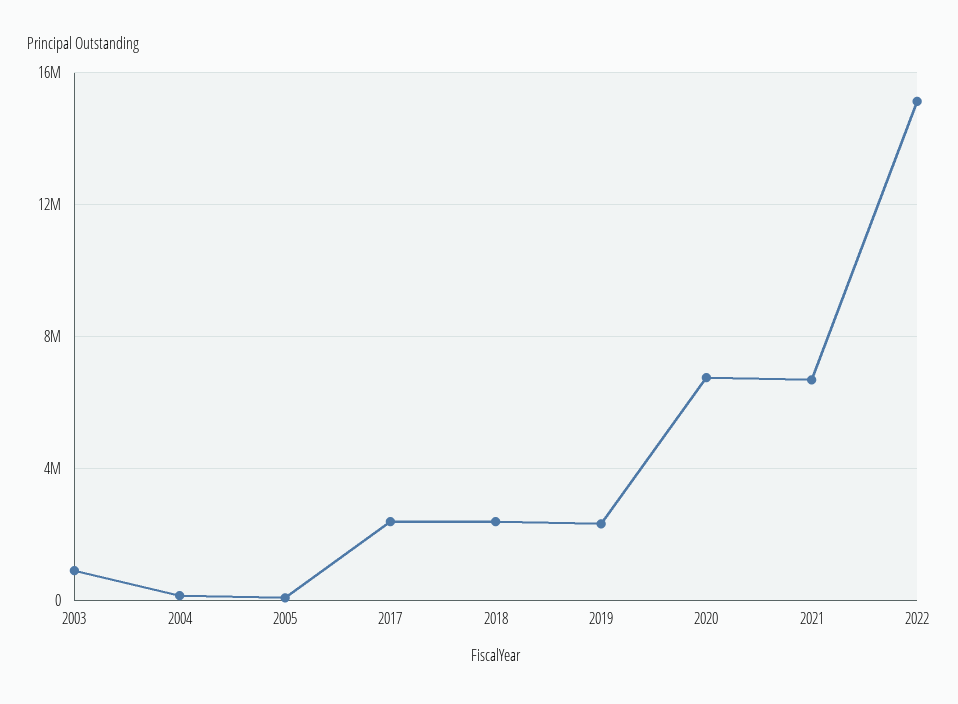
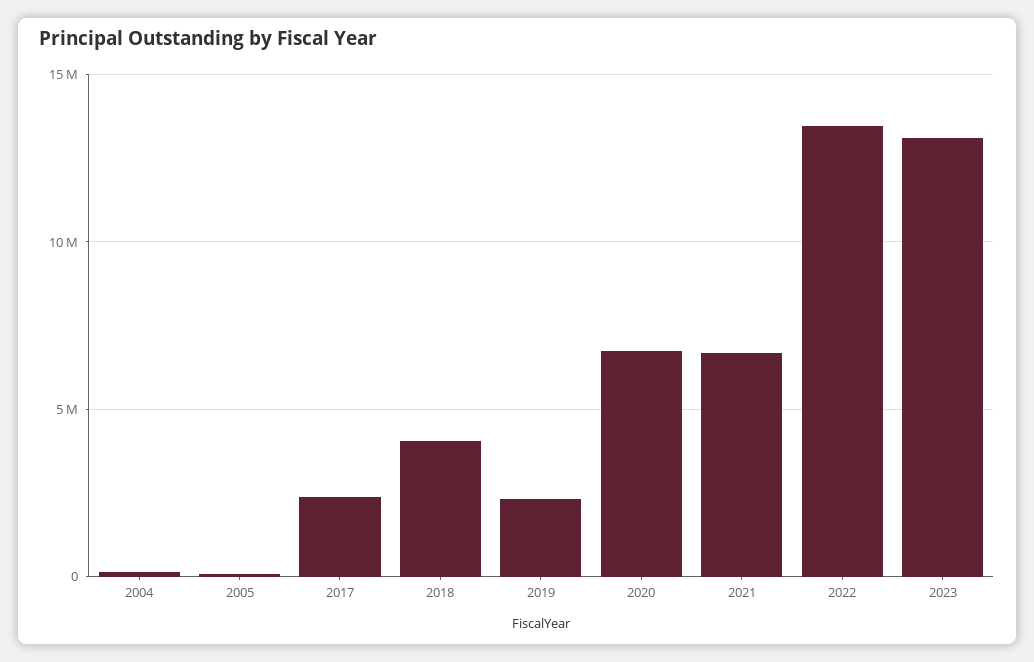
2003: 1000000 -> none
2018: 2500000 -> 4000000
2022: 15000000 -> 13500000
2023: none -> 13000000

